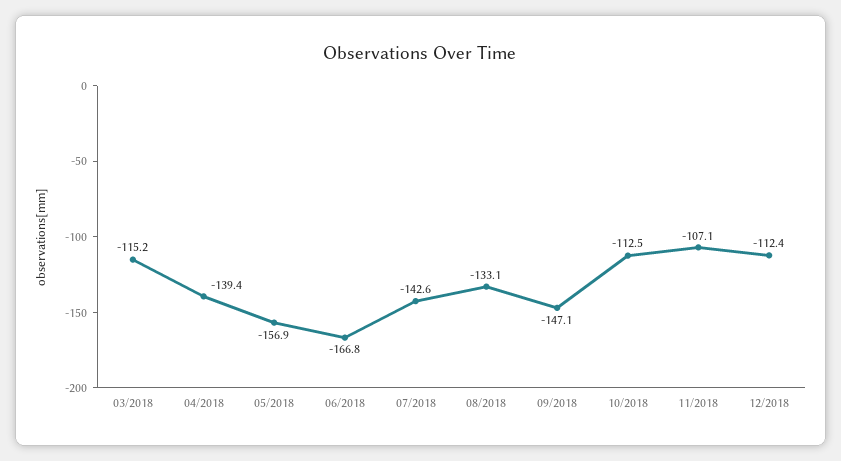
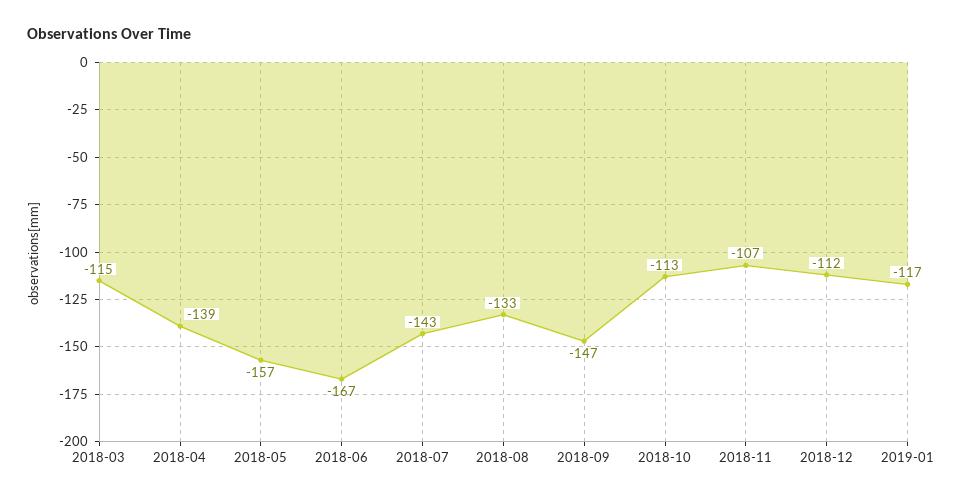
2019-01: none -> -117

